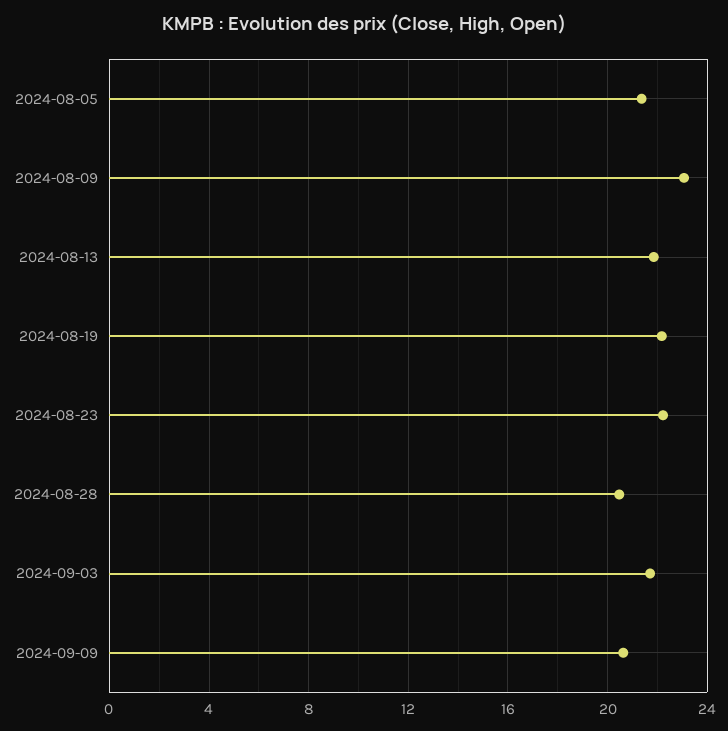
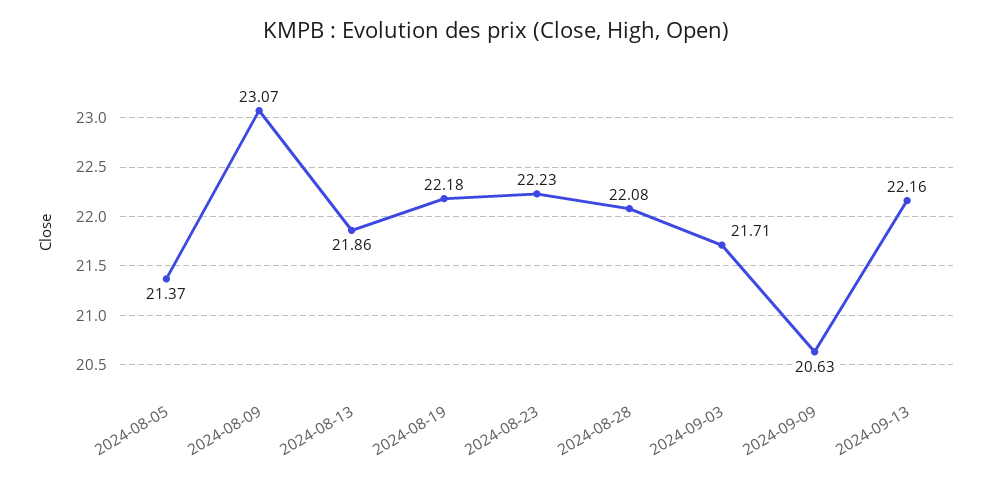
2024-08-28: 20.5 -> 22.08
2024-09-13: none -> 22.16

